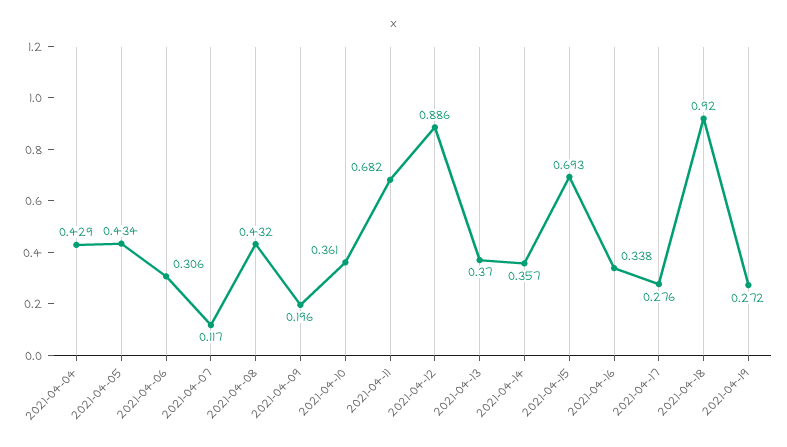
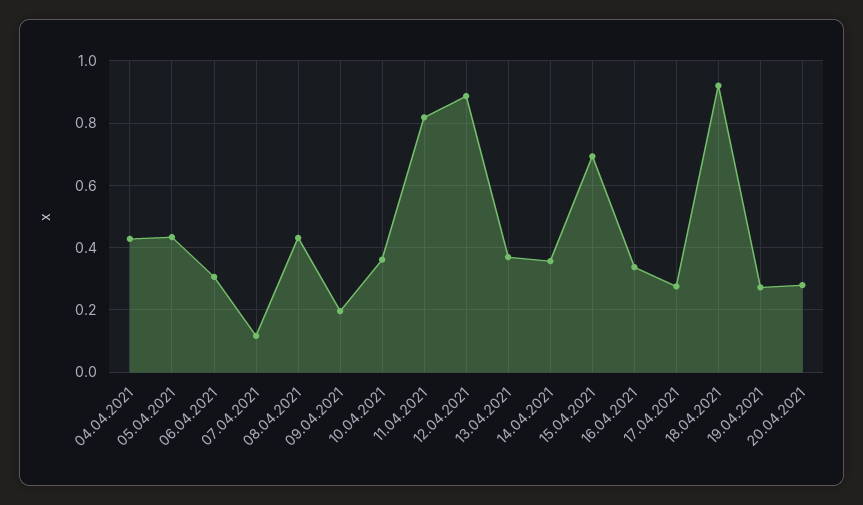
2021-04-11: 0.682 -> 0.82
20.04.2021: none -> 0.28

